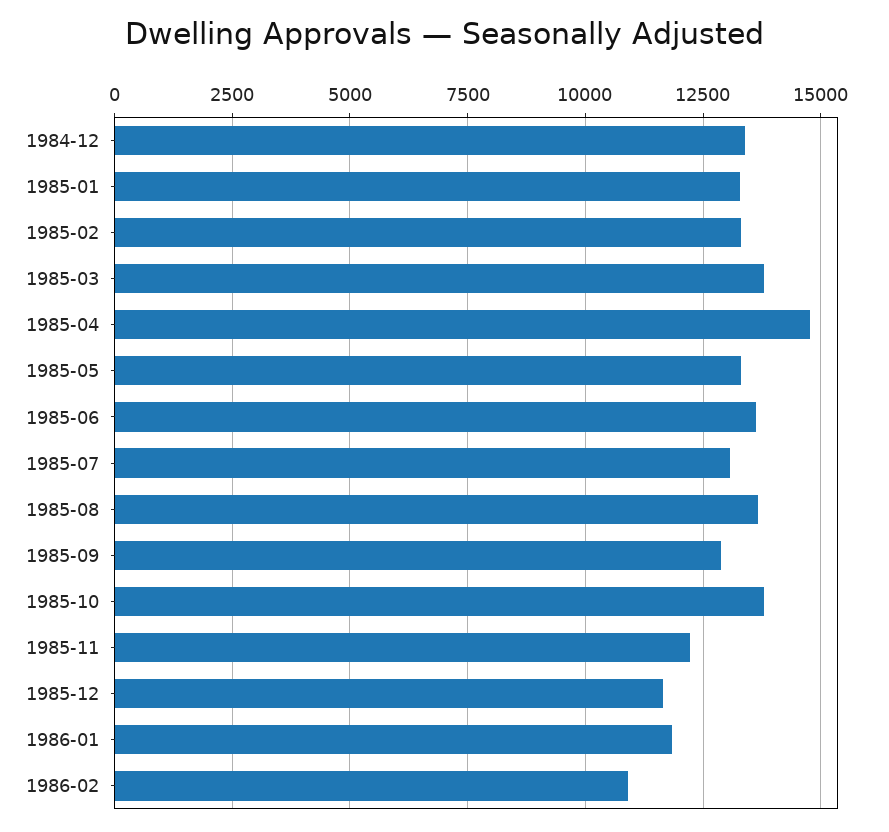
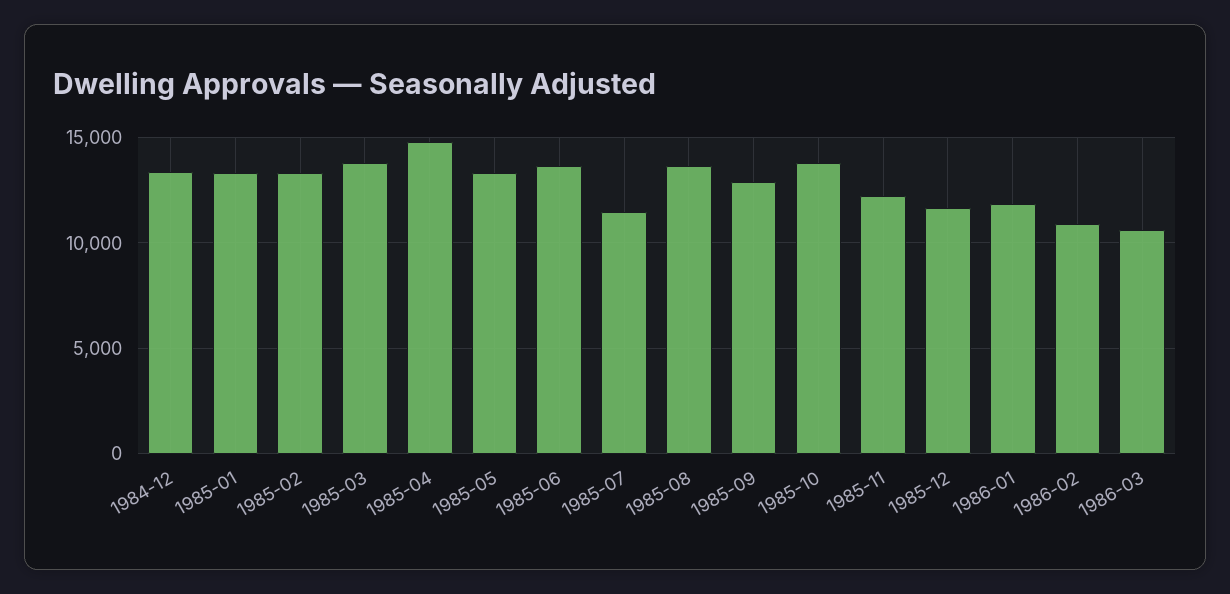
1985-07: 13000 -> 11500
1986-03: none -> 10500

